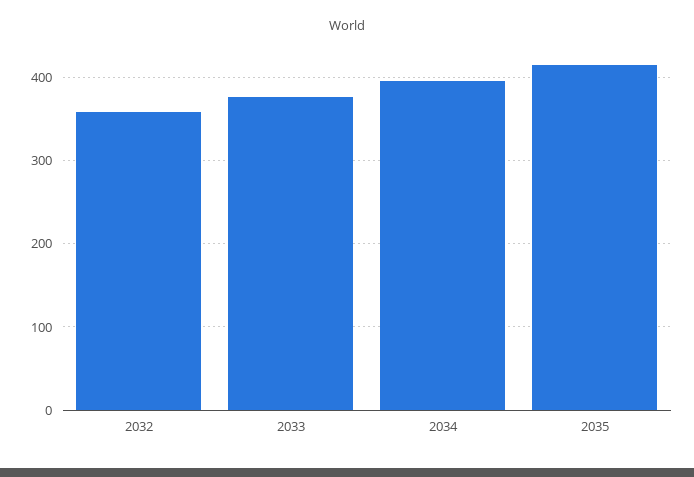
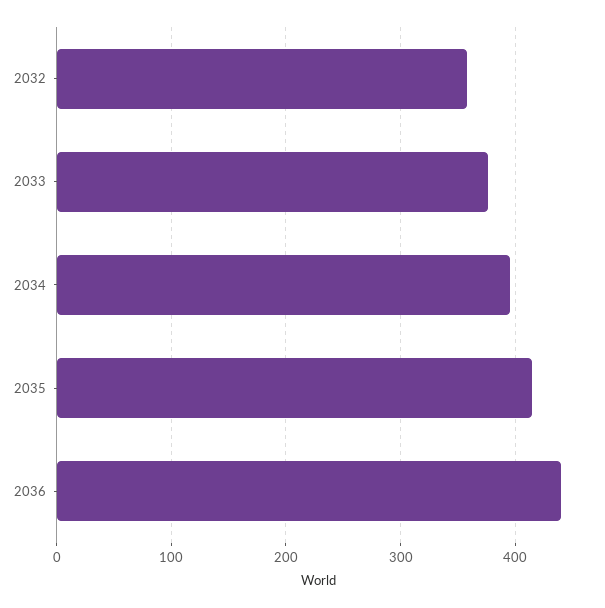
2036: none -> 440

